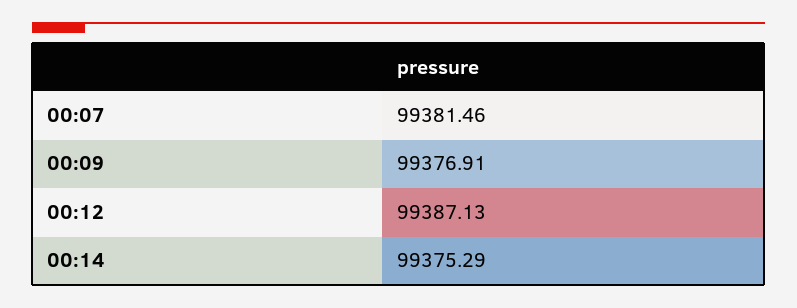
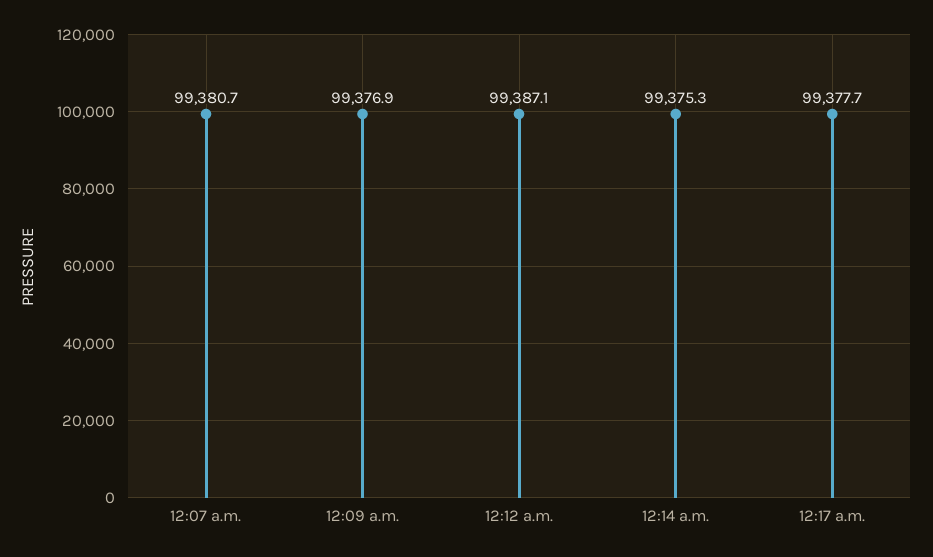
00:07: 99381.46 -> 99380.7
12:17 a.m.: none -> 99377.7

